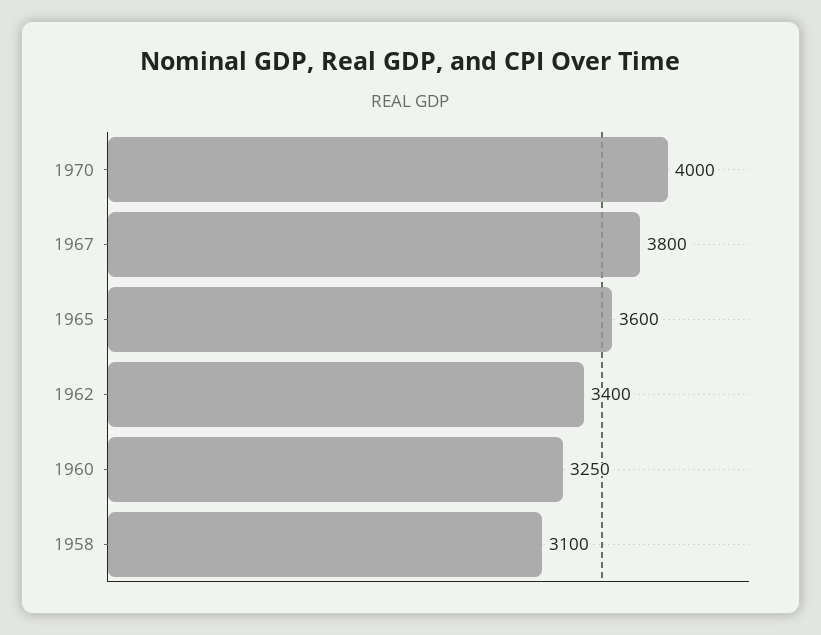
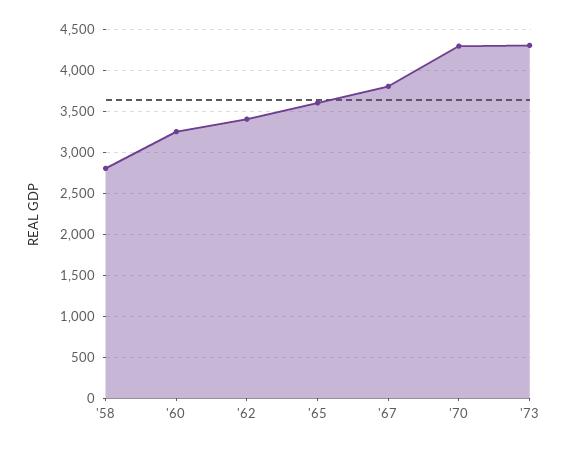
1970: 4000 -> 4300
1958: 3100 -> 2800
'73: none -> 4300

